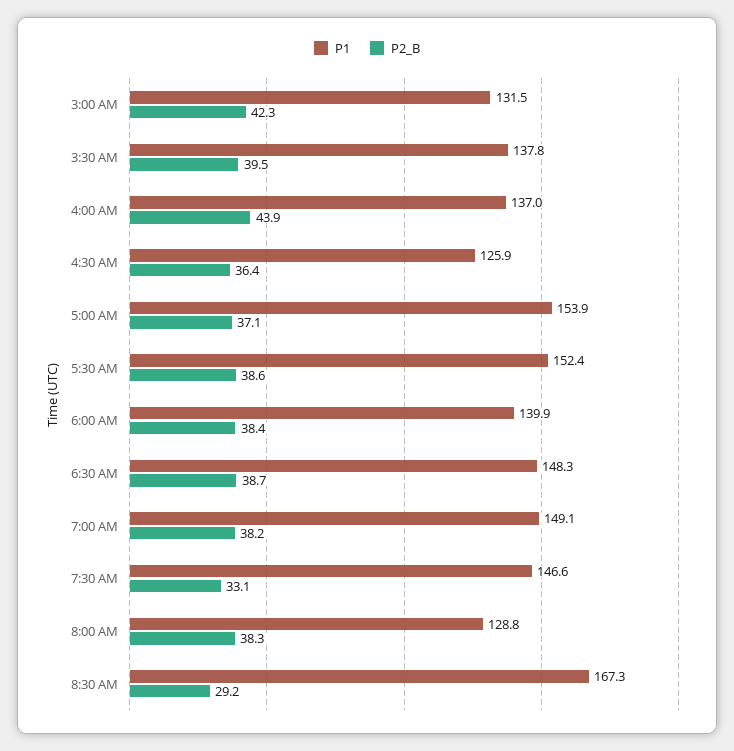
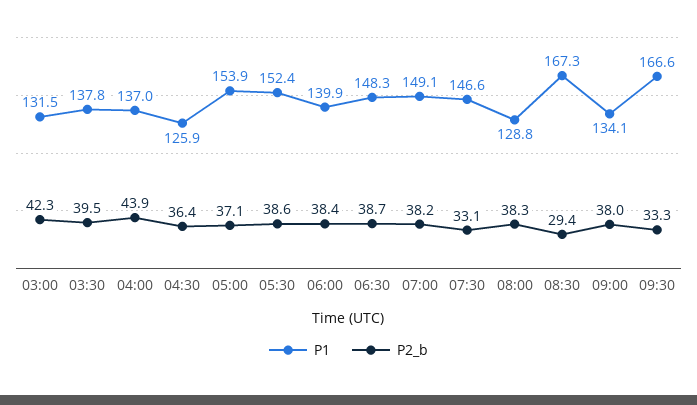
P2_B, 8:30 AM: 29.2 -> 29.4
P1, 09:00: none -> 134.1
P2_B, 09:00: none -> 38
P1, 09:30: none -> 166.6
P2_B, 09:30: none -> 33.3

